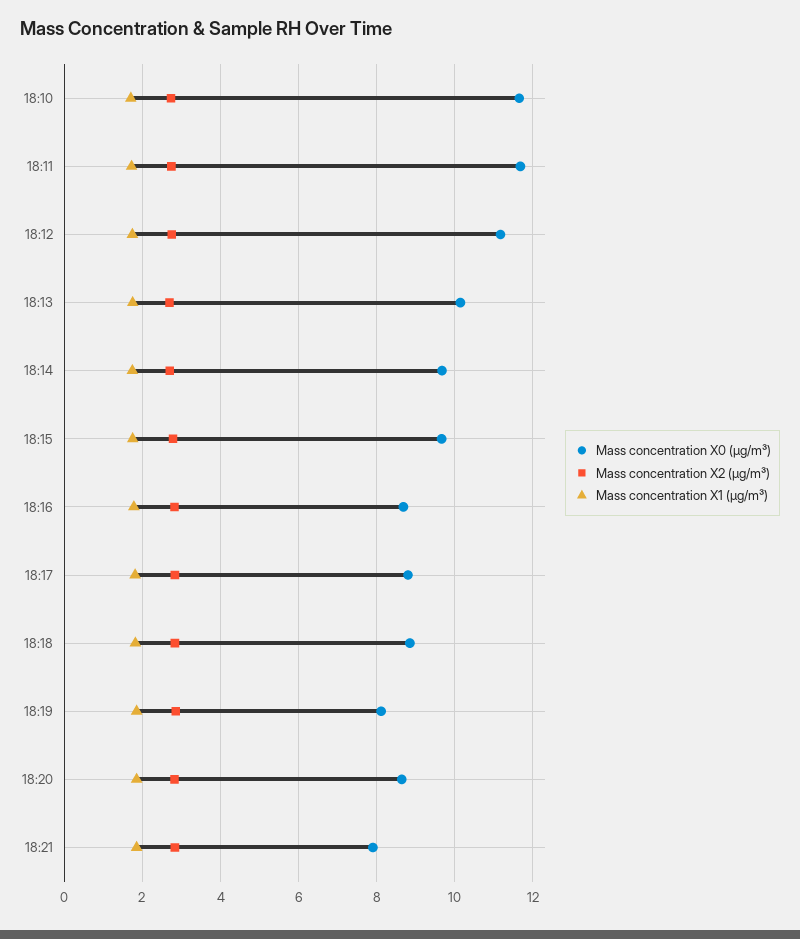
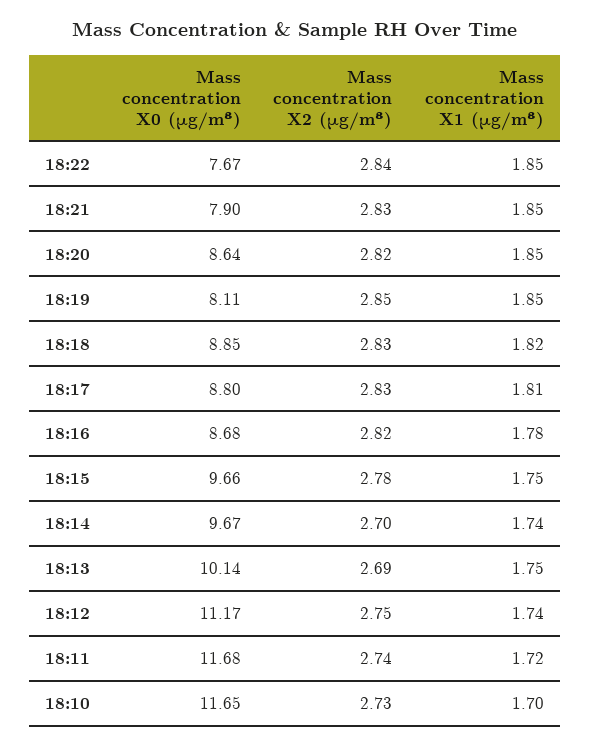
Mass concentration X0 (μg/m³), 18:22: none -> 7.67
Mass concentration X2 (μg/m³), 18:22: none -> 2.84
Mass concentration X1 (μg/m³), 18:22: none -> 1.85

